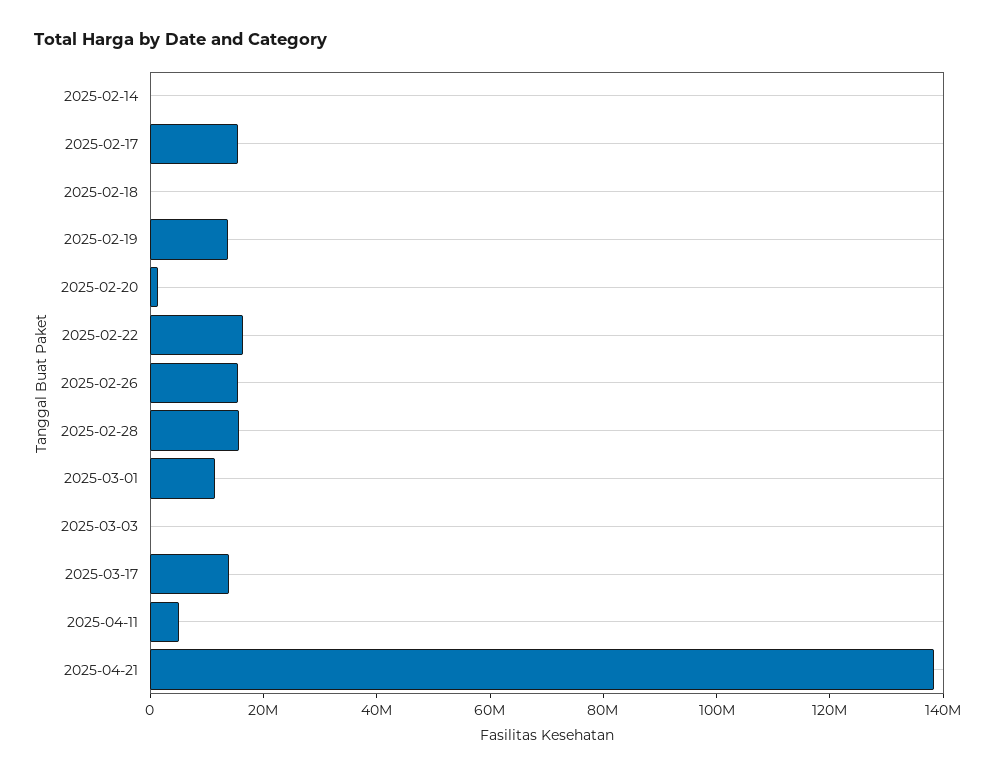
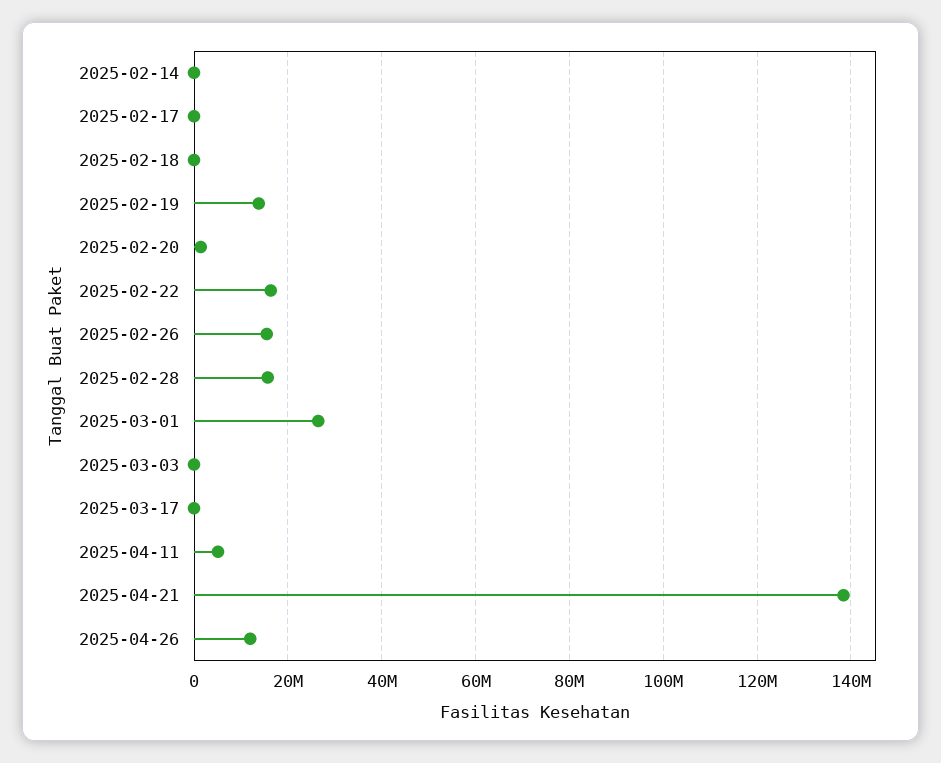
2025-02-17: 15000000 -> 0
2025-03-01: 10000000 -> 26000000
2025-03-17: 15000000 -> 0
2025-04-26: none -> 12000000

